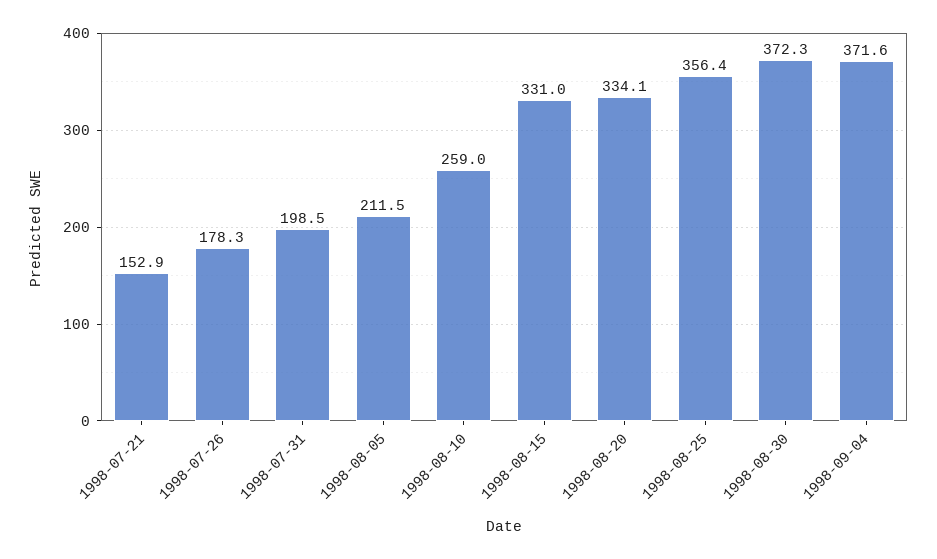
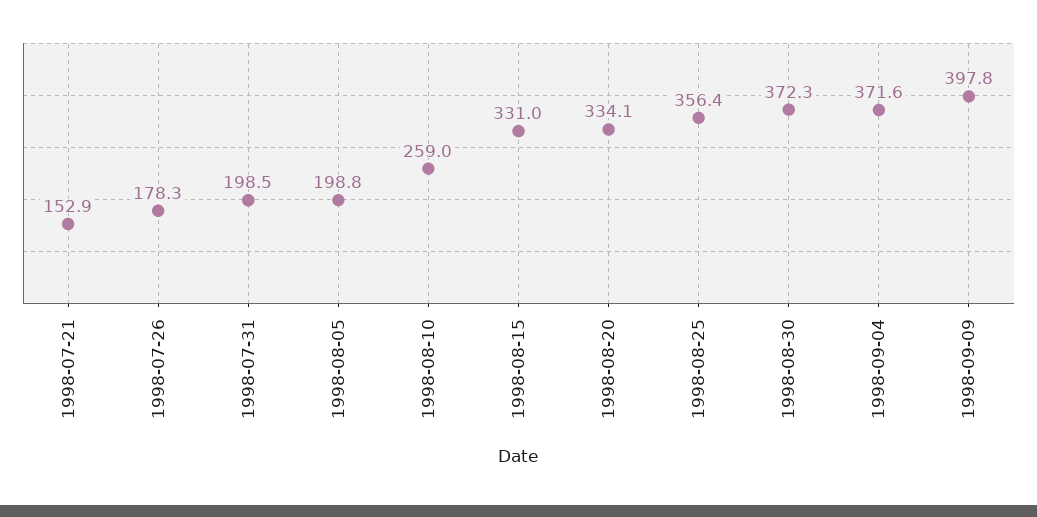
1998-08-05: 211.5 -> 198.8
1998-09-09: none -> 397.8

